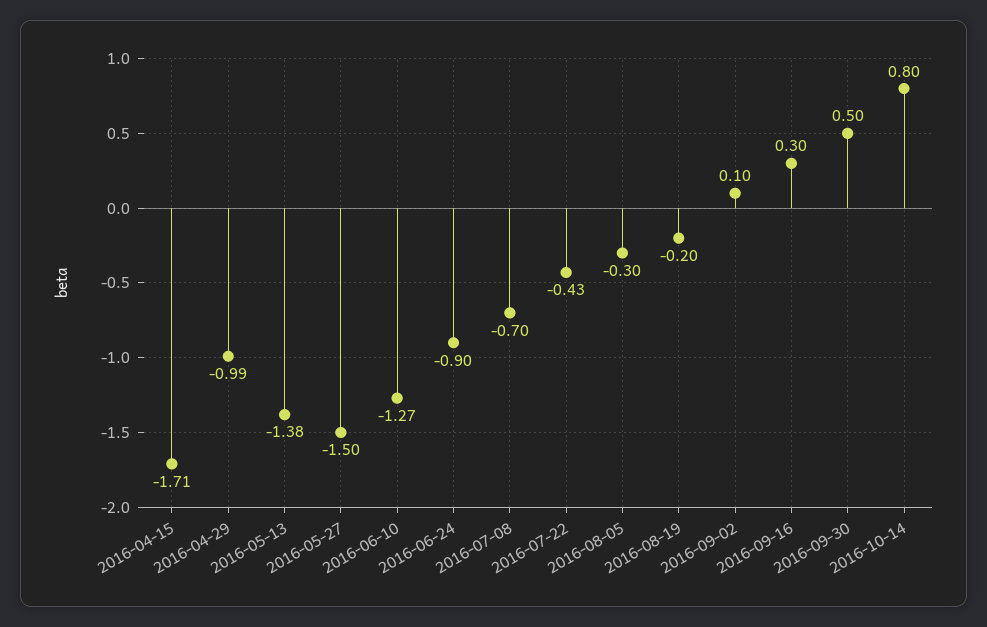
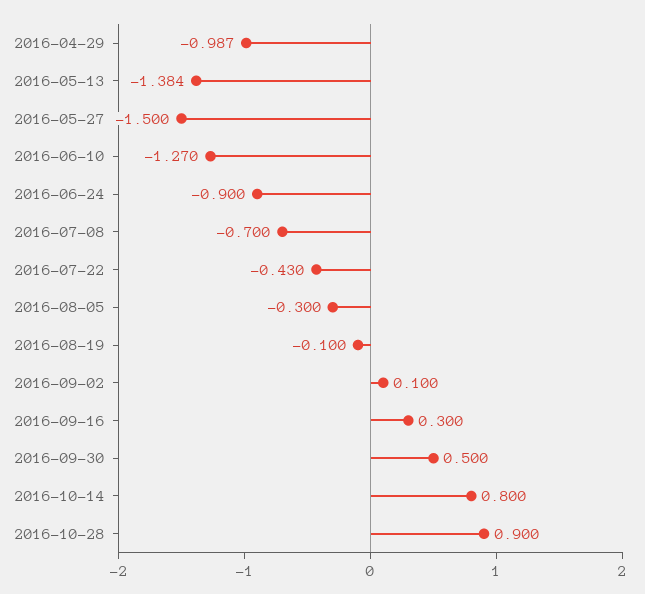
2016-04-15: -1.71 -> none
2016-08-19: -0.2 -> -0.1
2016-10-28: none -> 0.9

